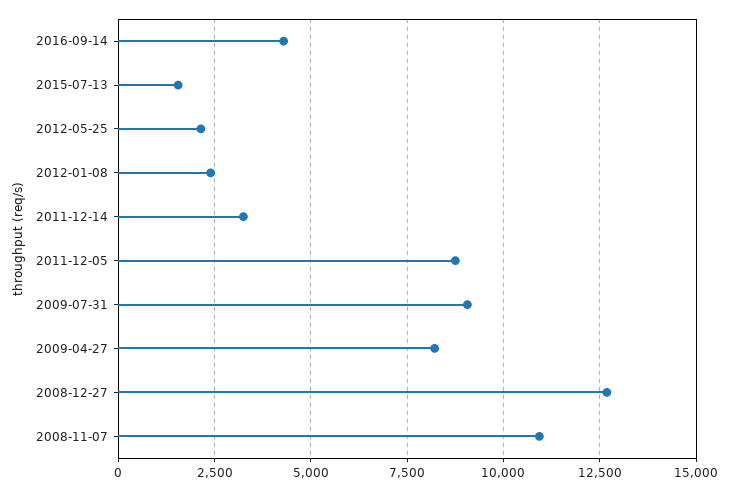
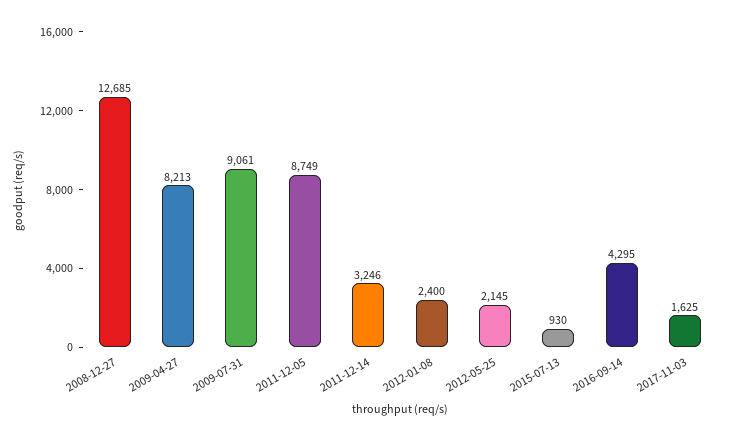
2015-07-13: 1500 -> 930
2008-11-07: 11000 -> none
2017-11-03: none -> 1625

